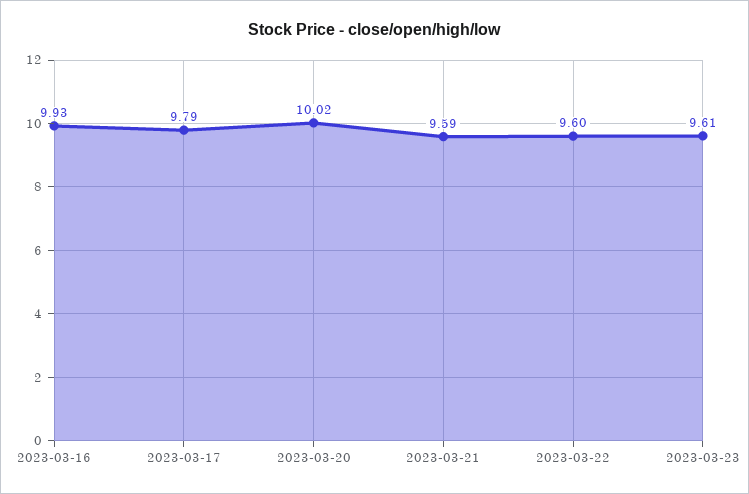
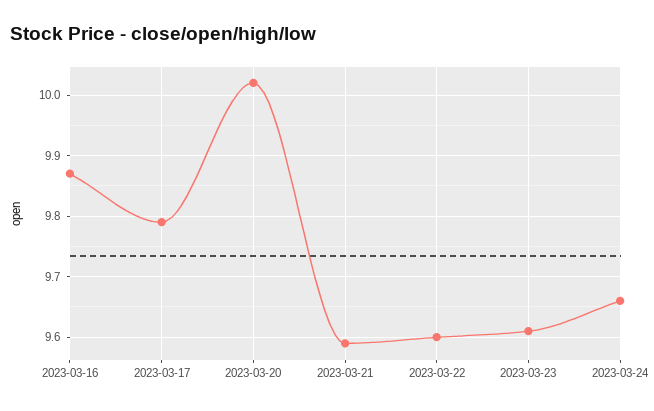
2023-03-16: 9.93 -> 9.87
2023-03-24: none -> 9.66

